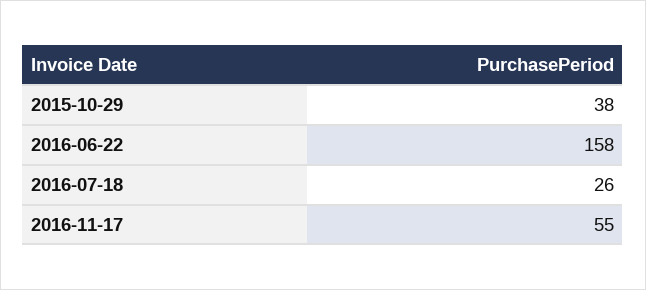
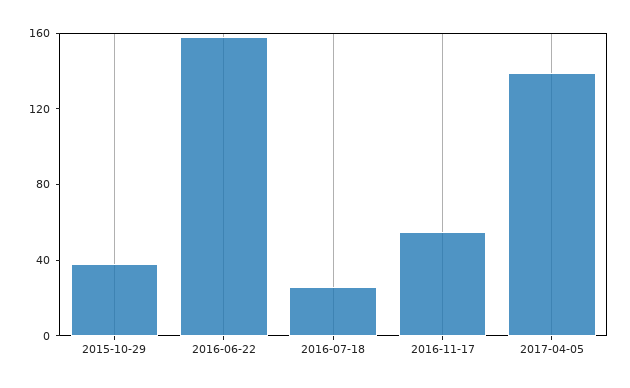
2017-04-05: none -> 140

